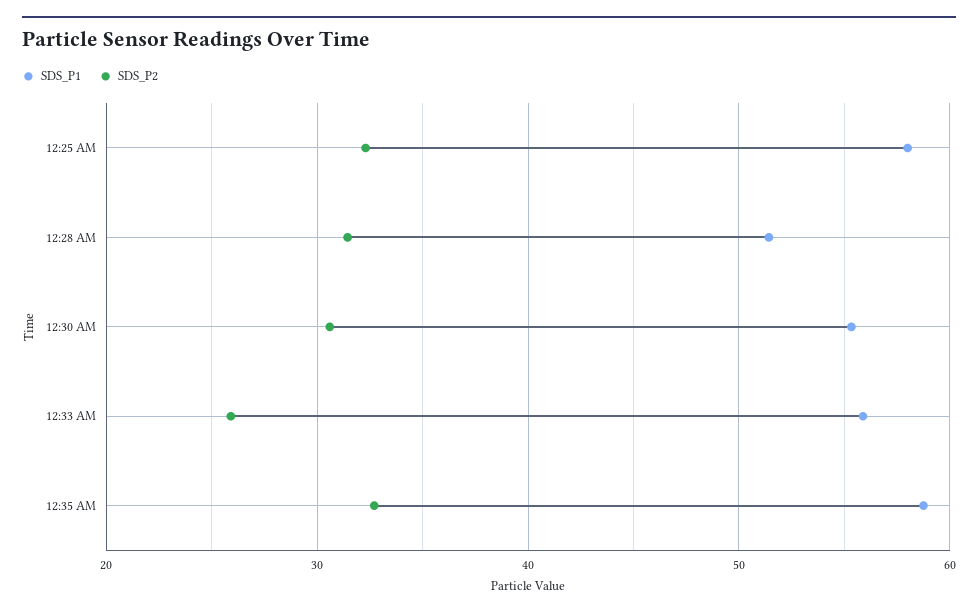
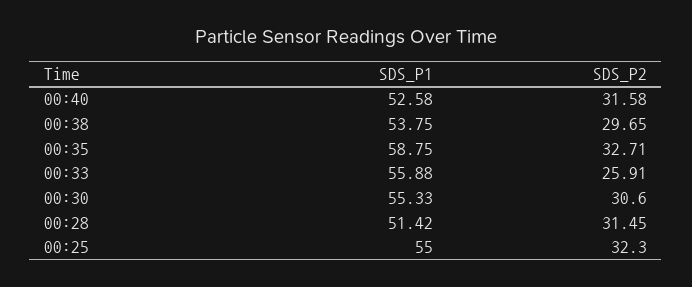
SDS_P1, 12:25 AM: 58 -> 55
SDS_P1, 00:40: none -> 52.58
SDS_P2, 00:40: none -> 31.58
SDS_P1, 00:38: none -> 53.75
SDS_P2, 00:38: none -> 29.65

